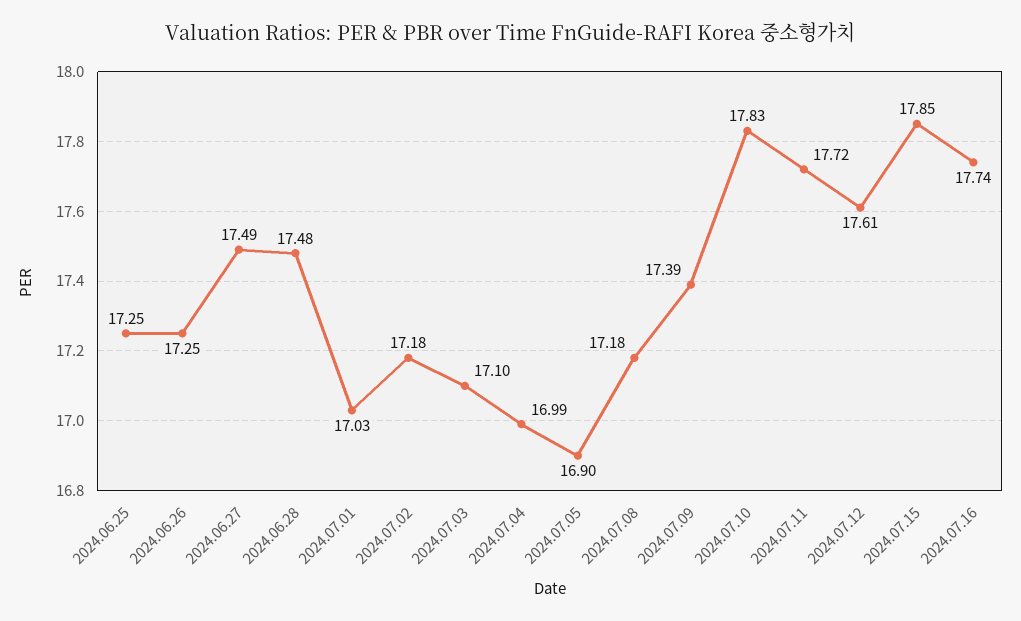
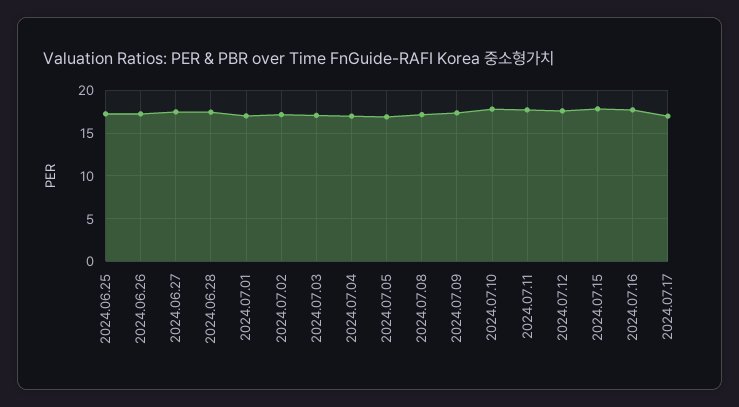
2024.07.17: none -> 17

